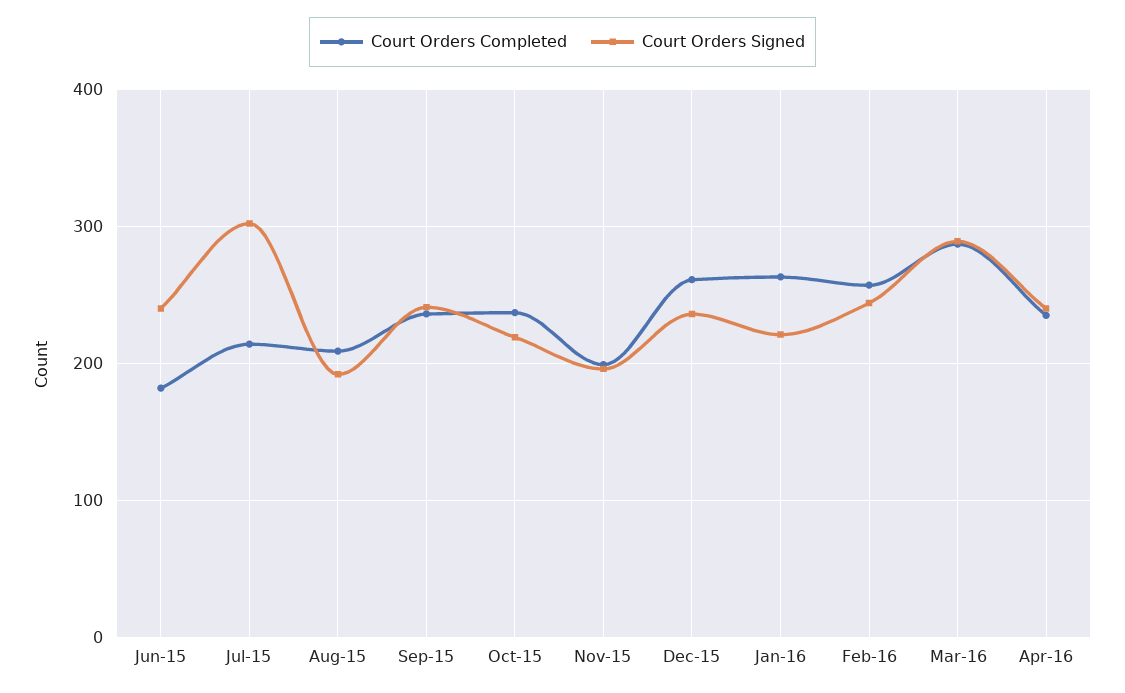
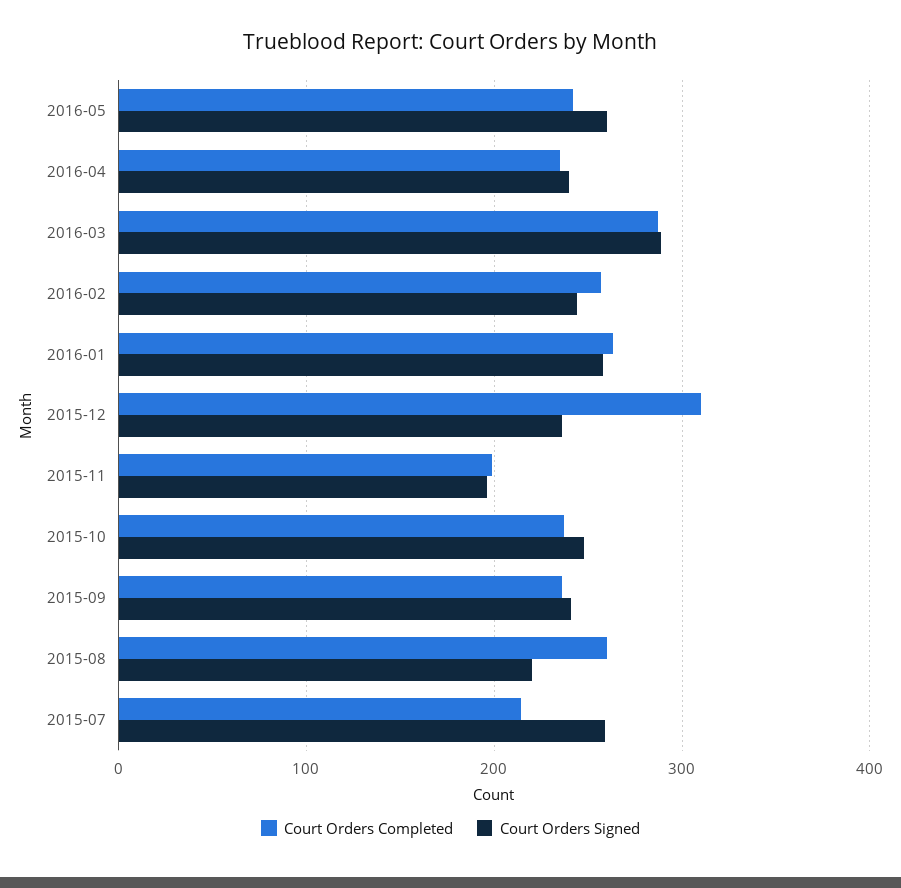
Court Orders Completed, Jun-15: 180 -> none
Court Orders Signed, Jun-15: 240 -> none
Court Orders Signed, Jul-15: 300 -> 260
Court Orders Completed, Aug-15: 210 -> 260
Court Orders Signed, Aug-15: 190 -> 220
Court Orders Signed, Oct-15: 220 -> 250
Court Orders Completed, Dec-15: 260 -> 310
Court Orders Signed, Jan-16: 220 -> 260
Court Orders Completed, 2016-05: none -> 240
Court Orders Signed, 2016-05: none -> 260

